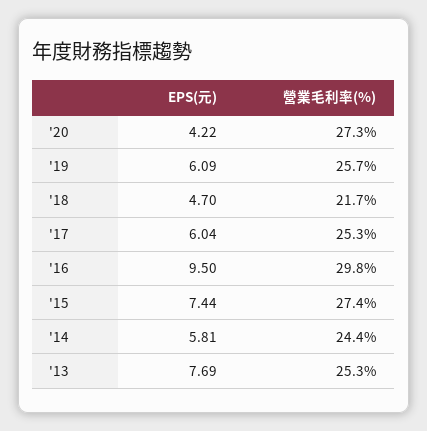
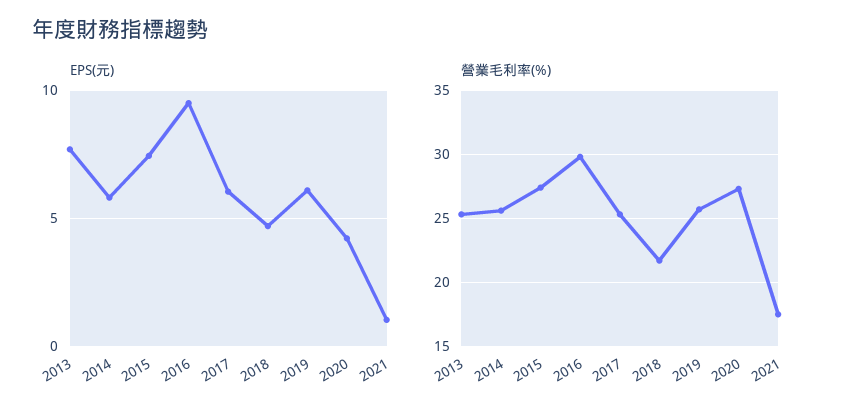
營業毛利率(%), '14: 24.4 -> 25.5
EPS(元), 2021: none -> 1
營業毛利率(%), 2021: none -> 17.5

